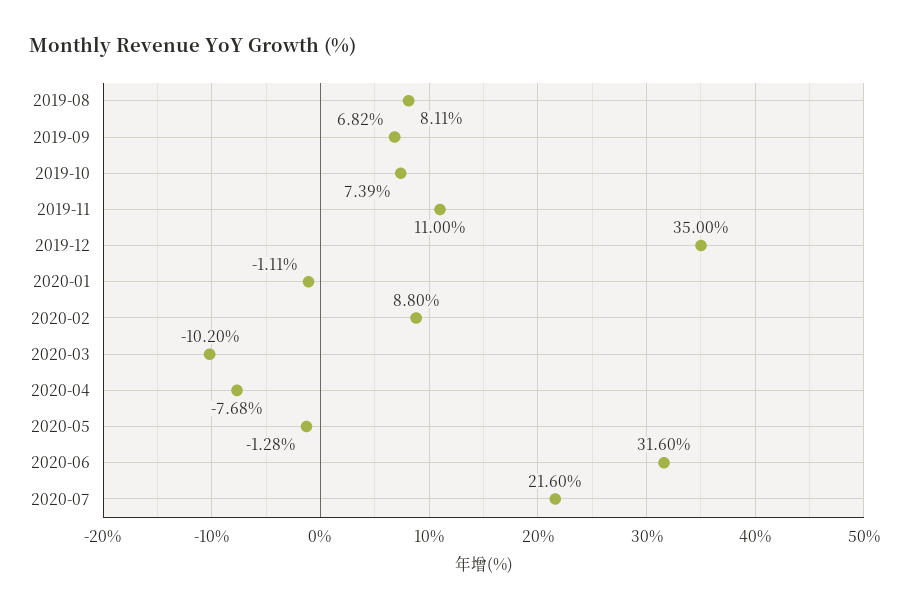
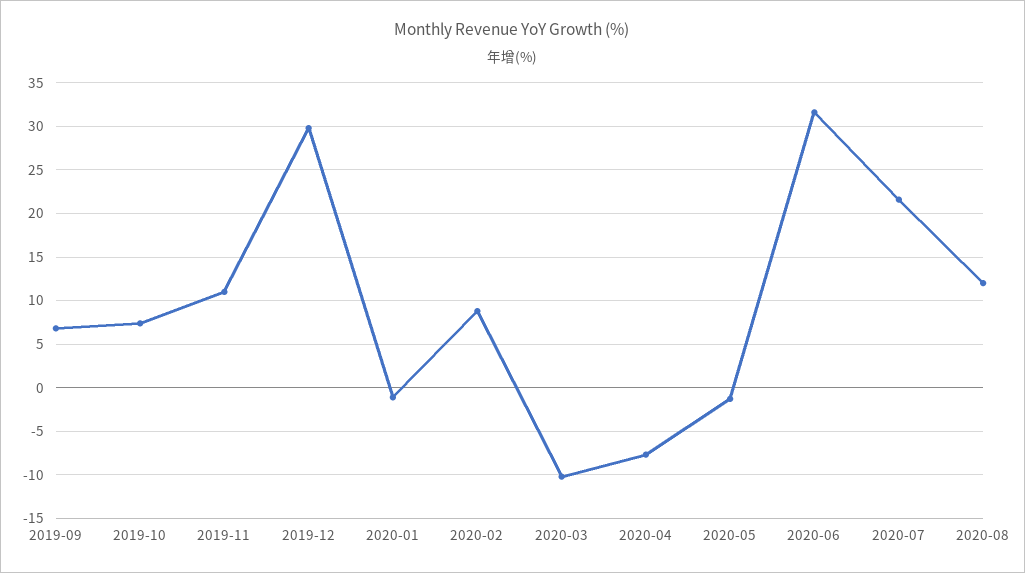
2019-08: 8.11 -> none
2019-12: 35 -> 30
2020-08: none -> 12

